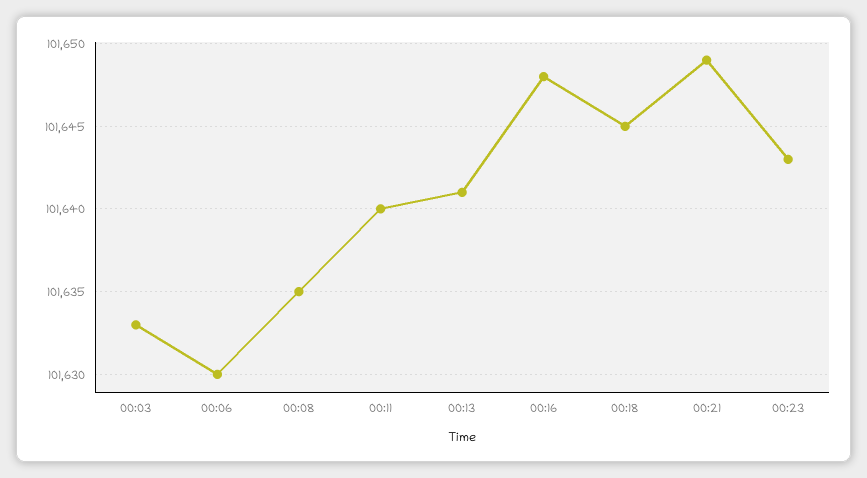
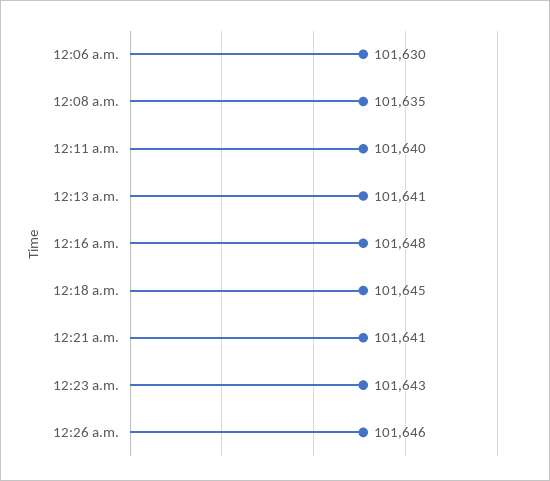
00:03: 101633 -> none
00:21: 101649 -> 101641
12:26 a.m.: none -> 101646

